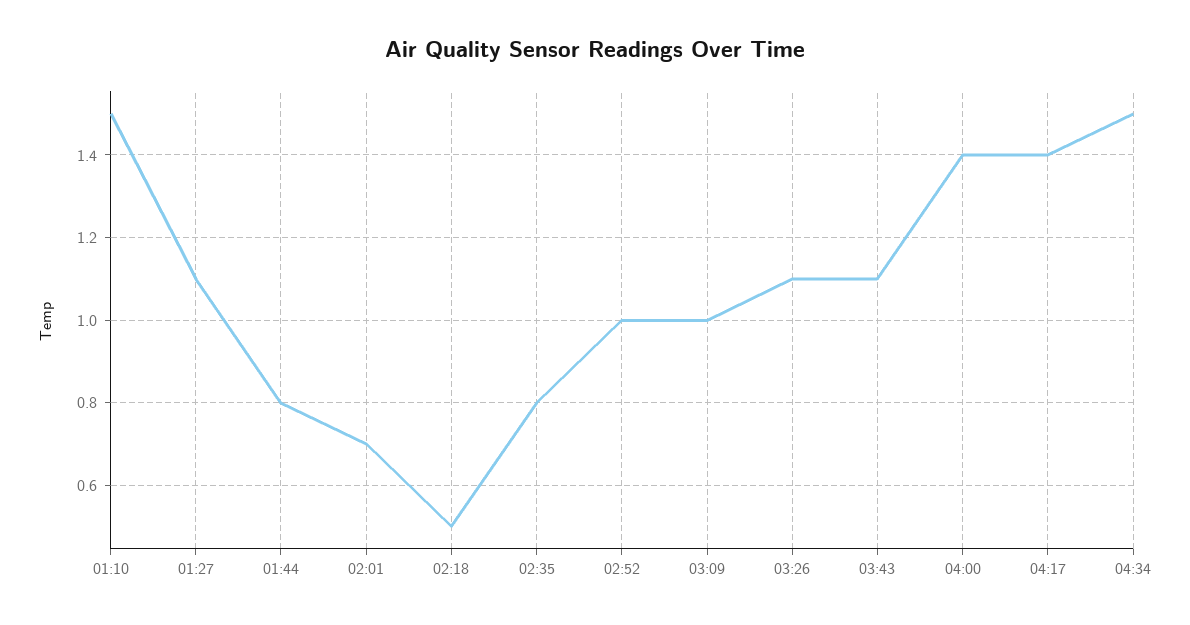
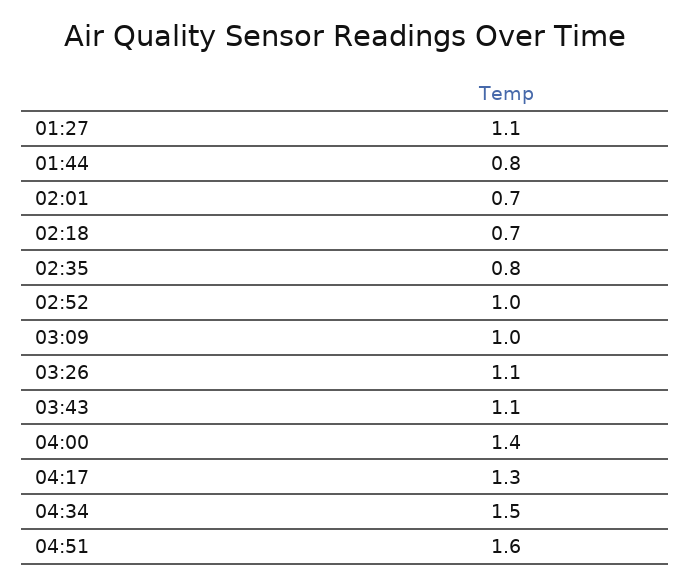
01:10: 1.5 -> none
02:18: 0.5 -> 0.7
04:17: 1.4 -> 1.3
04:51: none -> 1.6

